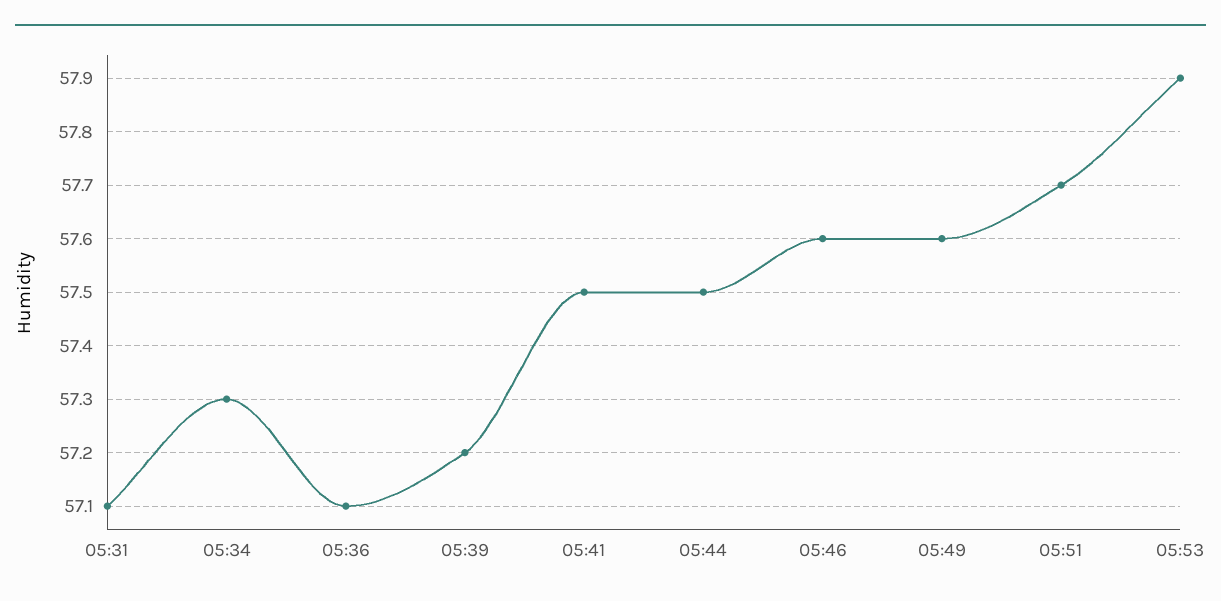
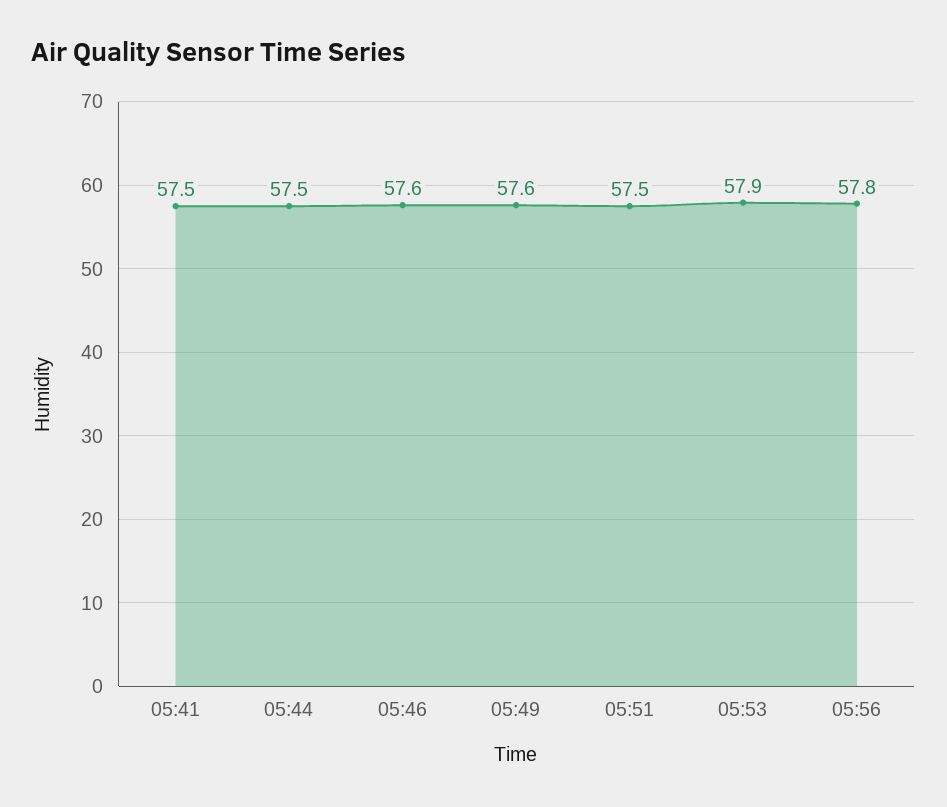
05:31: 57.1 -> none
05:34: 57.3 -> none
05:36: 57.1 -> none
05:39: 57.2 -> none
05:51: 57.7 -> 57.5
05:56: none -> 57.8

